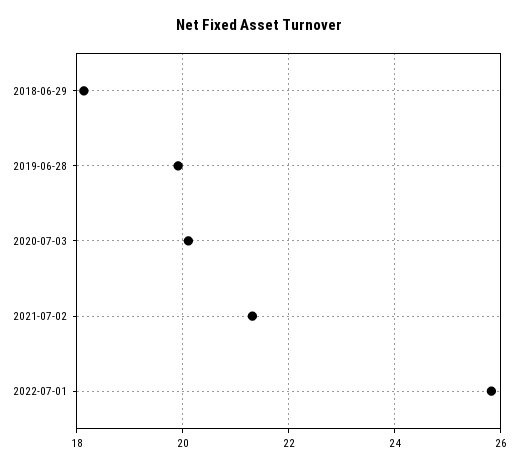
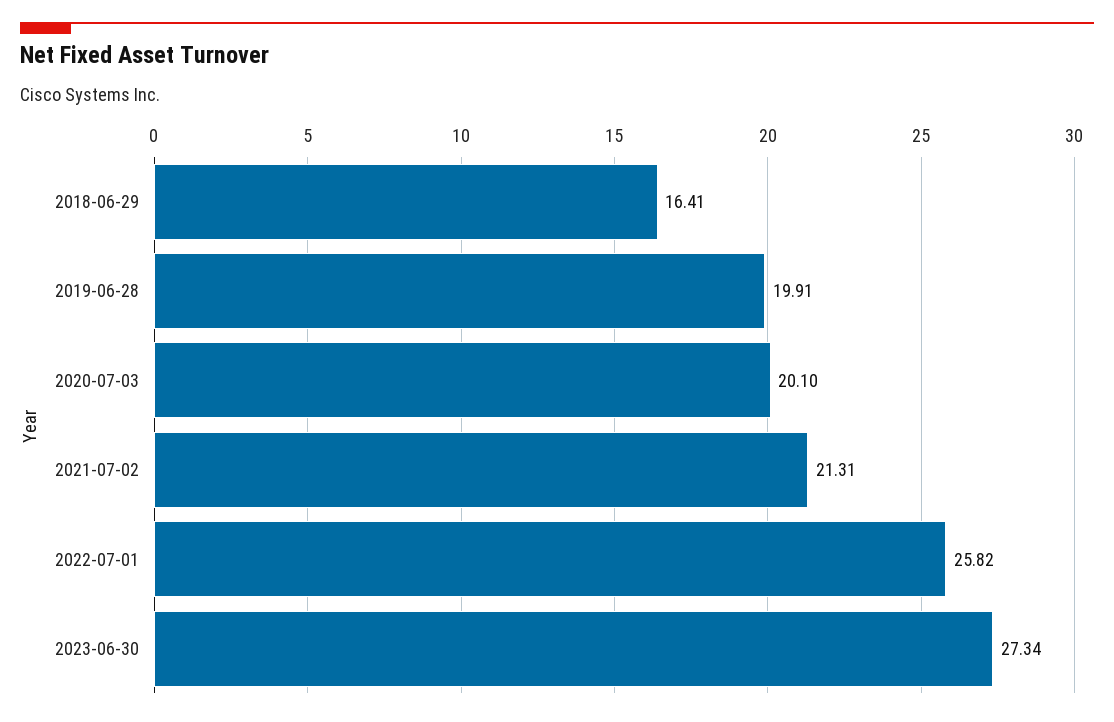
2018-06-29: 18.2 -> 16.41
2023-06-30: none -> 27.34

